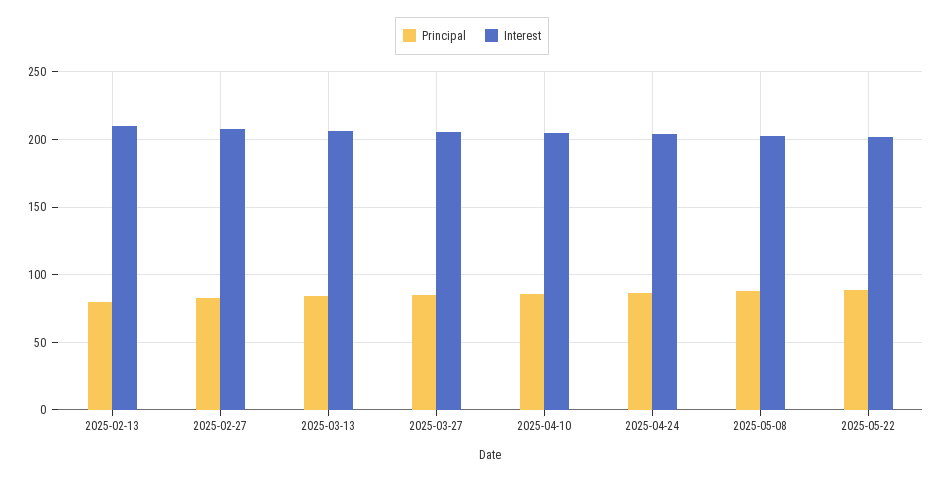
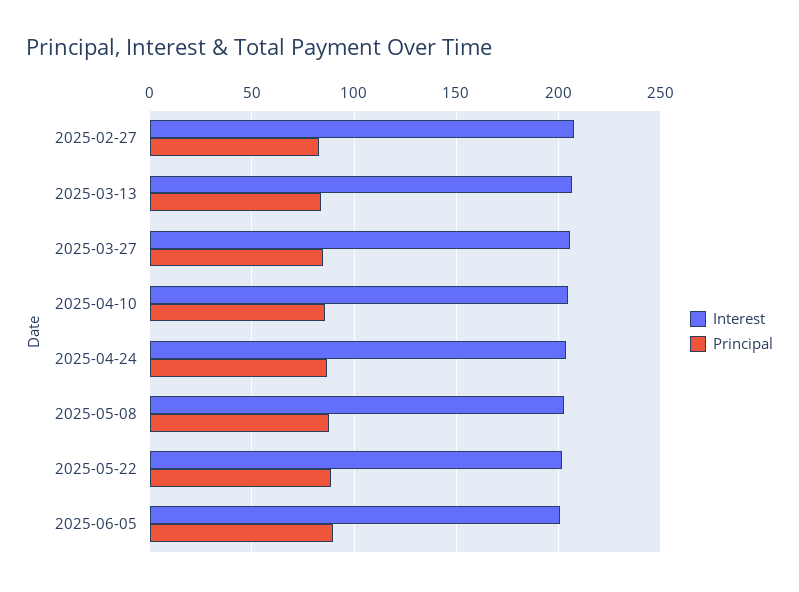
Principal, 2025-02-13: 80 -> none
Interest, 2025-02-13: 210 -> none
Interest, 2025-06-05: none -> 200
Principal, 2025-06-05: none -> 90

